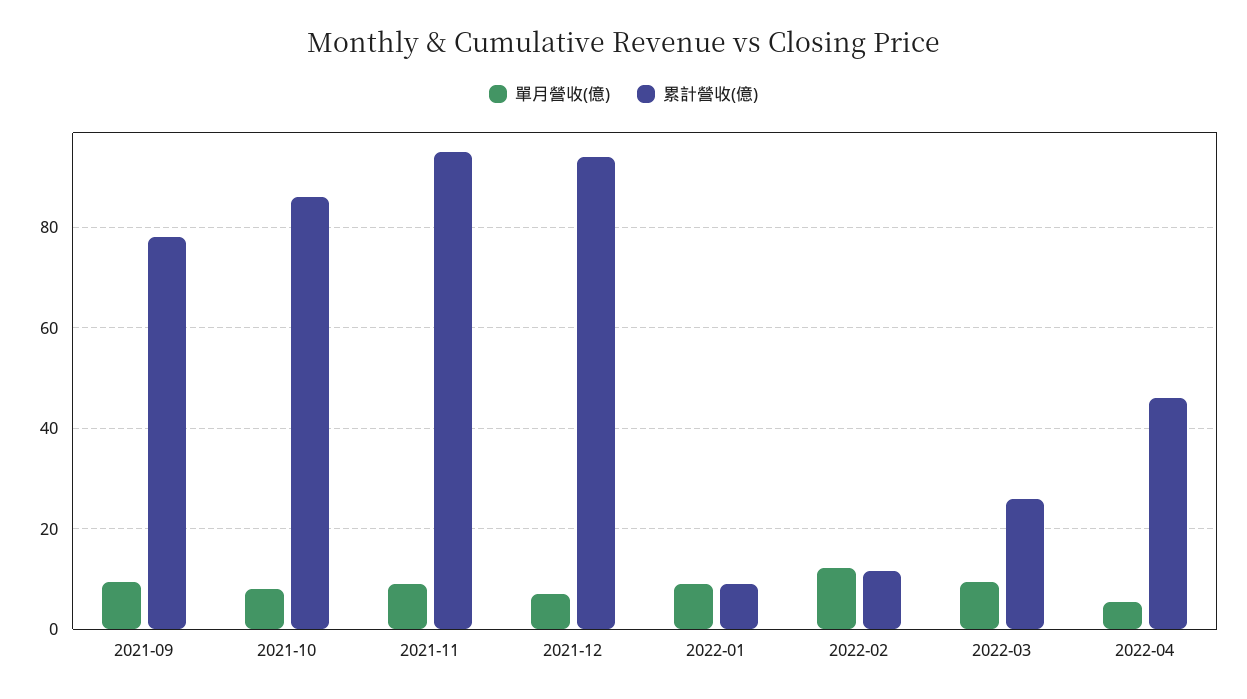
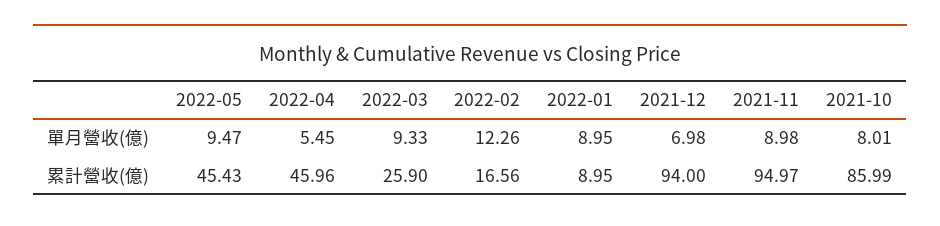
單月營收(億), 2021-09: 10 -> none
累計營收(億), 2021-09: 78 -> none
累計營收(億), 2022-02: 12 -> 16.56
單月營收(億), 2022-05: none -> 9.47
累計營收(億), 2022-05: none -> 45.43

